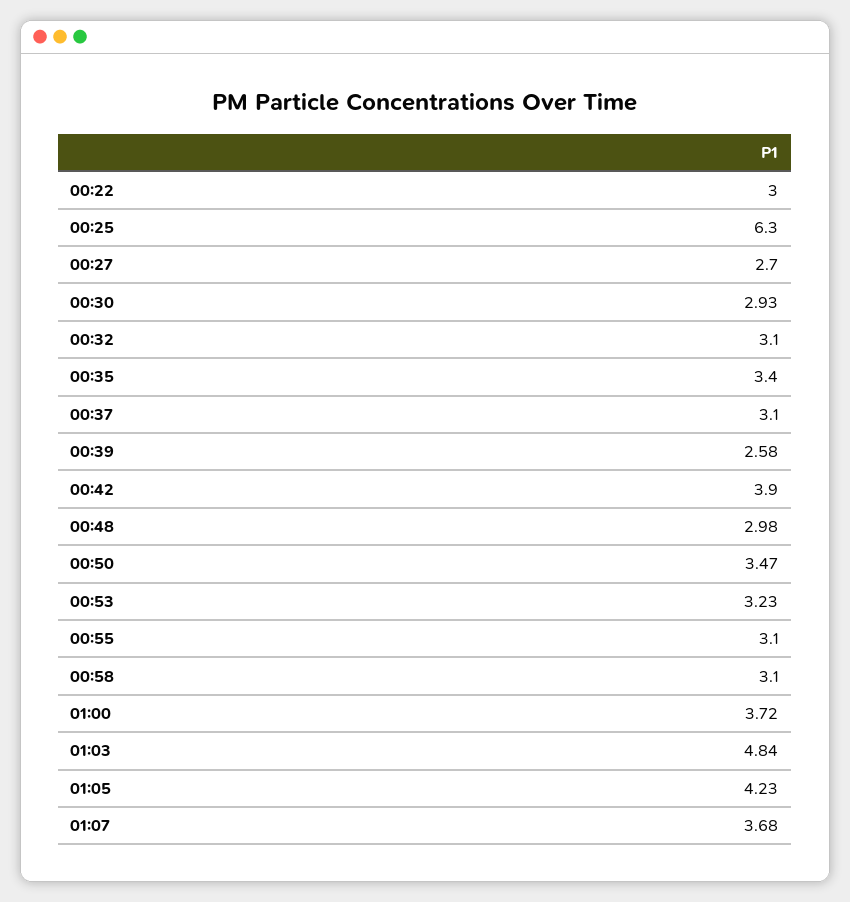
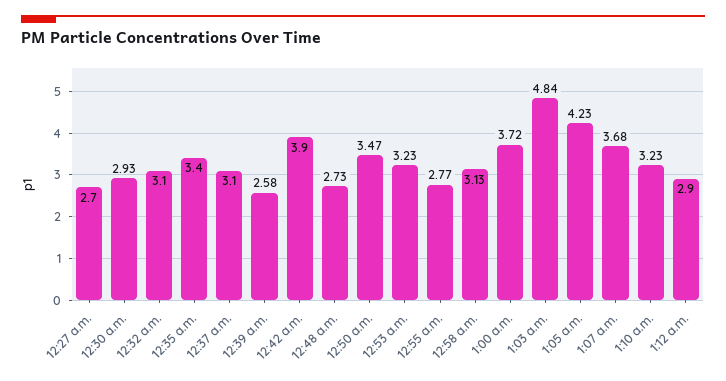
00:22: 3 -> none
00:25: 6.3 -> none
00:48: 2.98 -> 2.73
00:55: 3.1 -> 2.77
00:58: 3.1 -> 3.13
1:10 a.m.: none -> 3.23
1:12 a.m.: none -> 2.9

